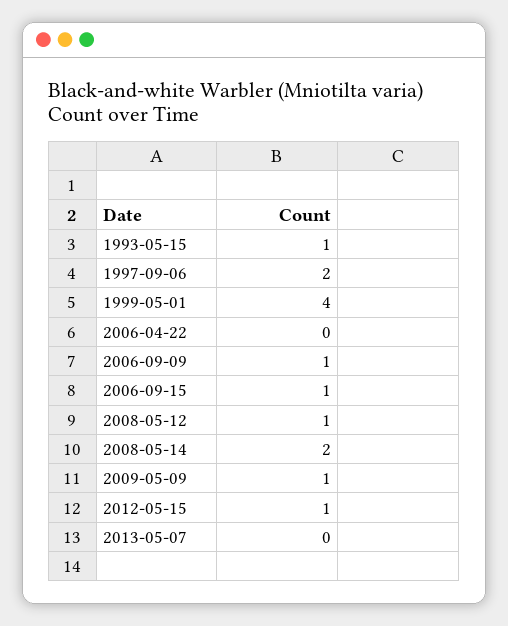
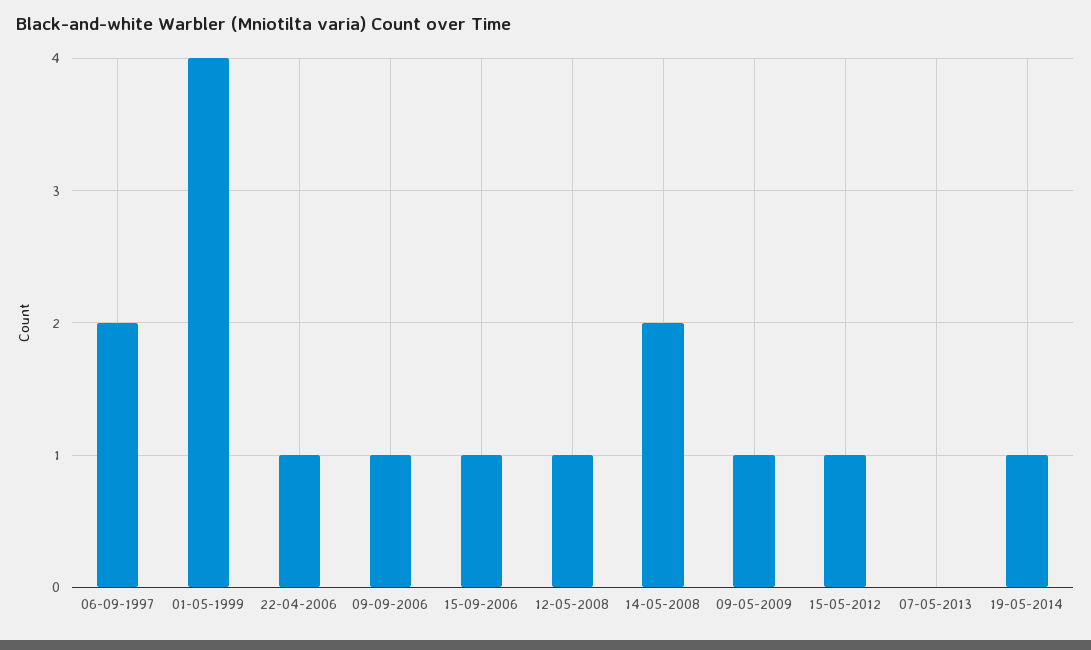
1993-05-15: 1 -> none
2006-04-22: 0 -> 1
19-05-2014: none -> 1

